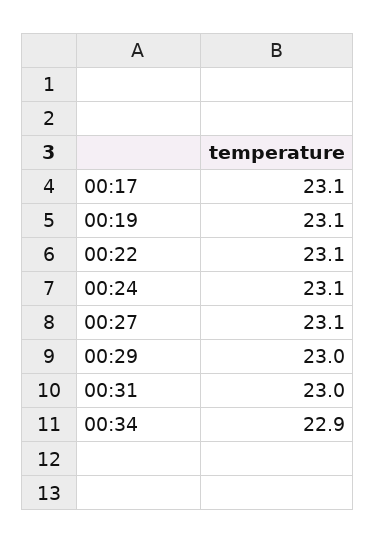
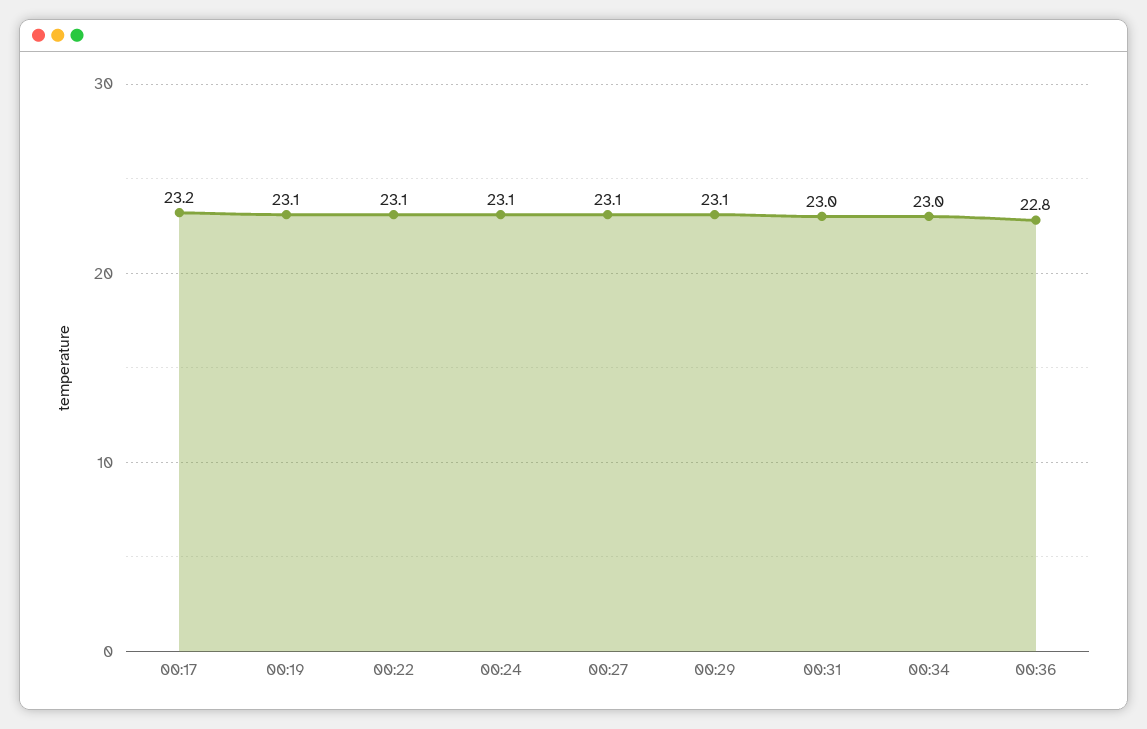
00:17: 23.1 -> 23.2
00:29: 23 -> 23.1
00:34: 22.9 -> 23
00:36: none -> 22.8

